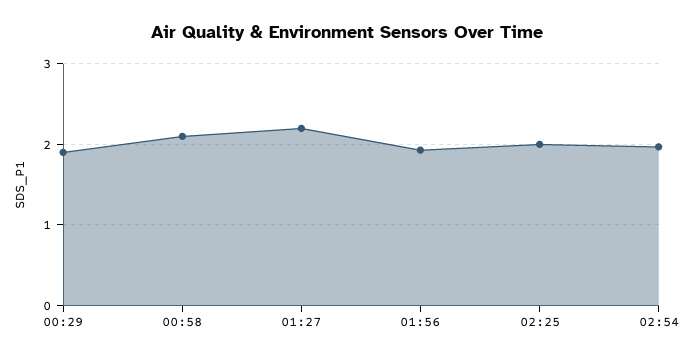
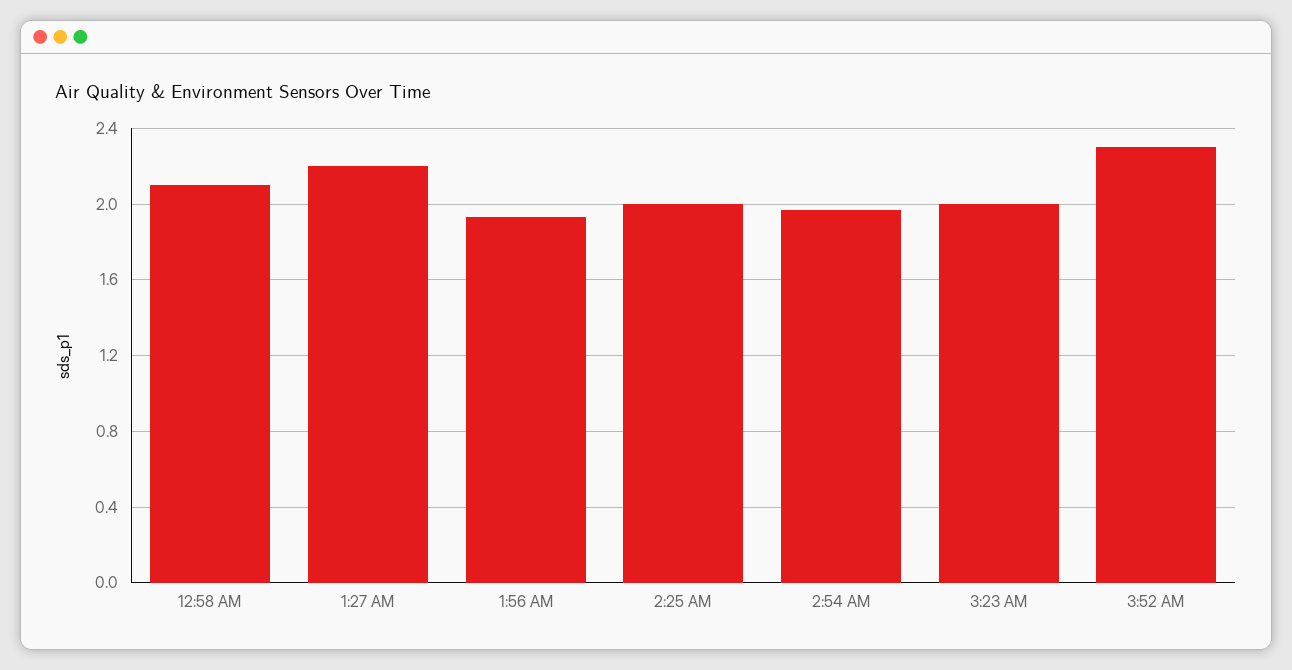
00:29: 1.9 -> none
3:23 AM: none -> 2
3:52 AM: none -> 2.3

